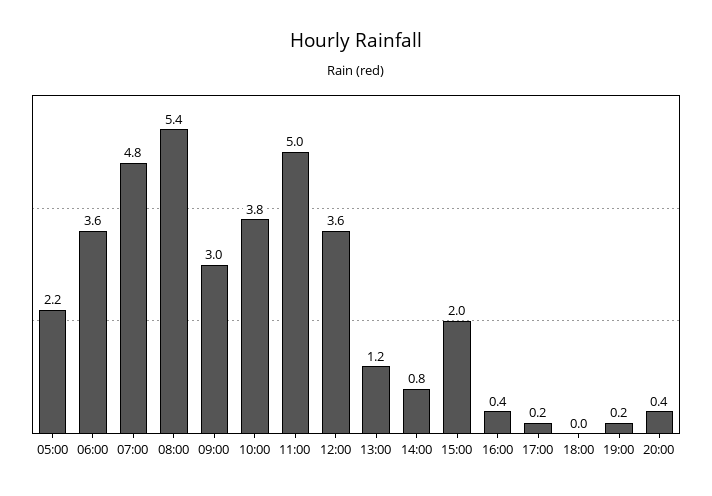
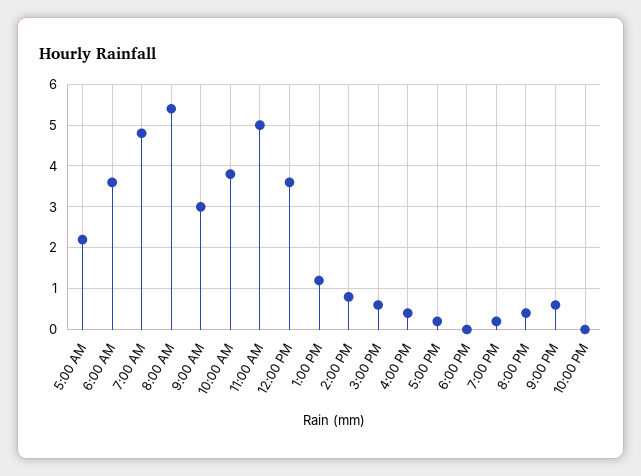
15:00: 2 -> 0.5
9:00 PM: none -> 0.5
10:00 PM: none -> 0

